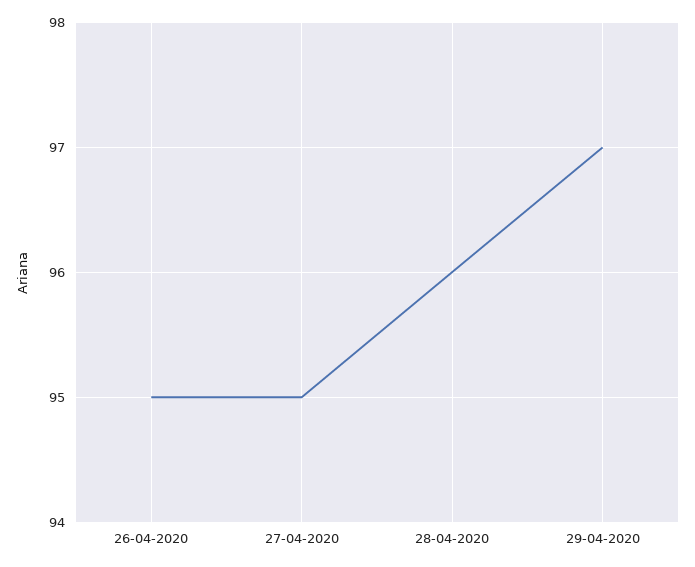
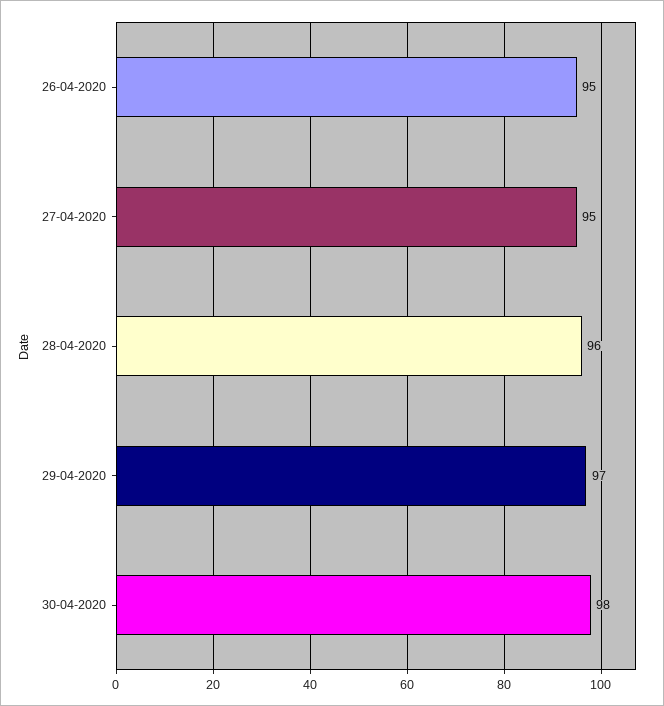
30-04-2020: none -> 98

